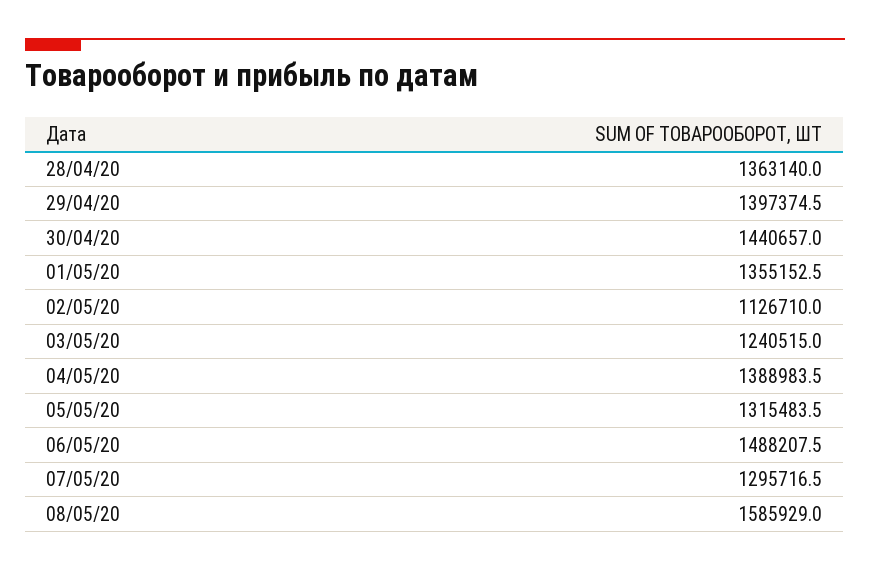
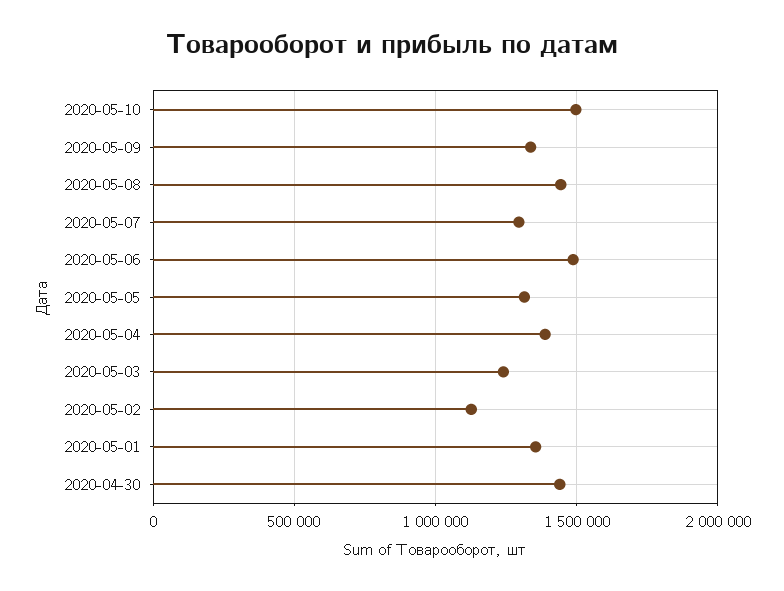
28/04/20: 1363140 -> none
29/04/20: 1397374.5 -> none
08/05/20: 1585929 -> 1450000
2020-05-10: none -> 1500000
2020-05-09: none -> 1350000

